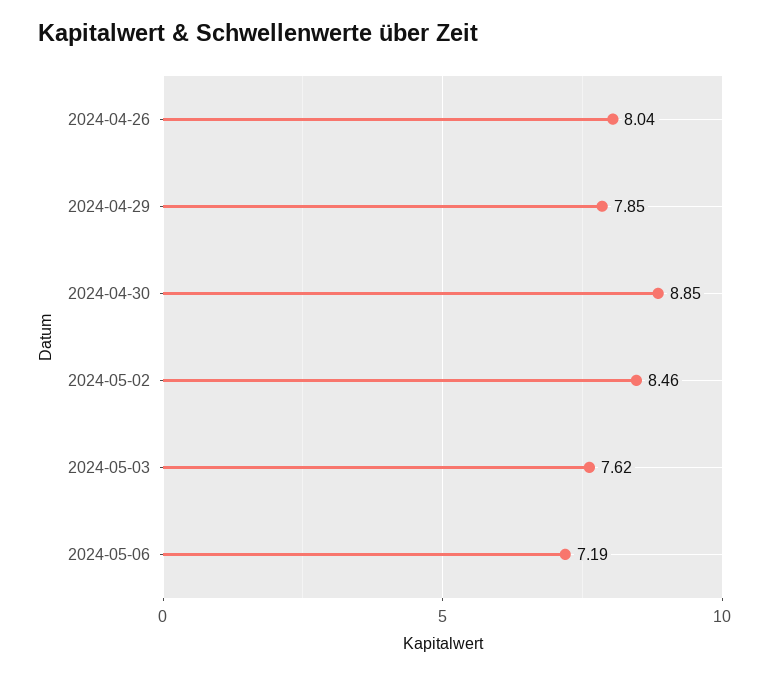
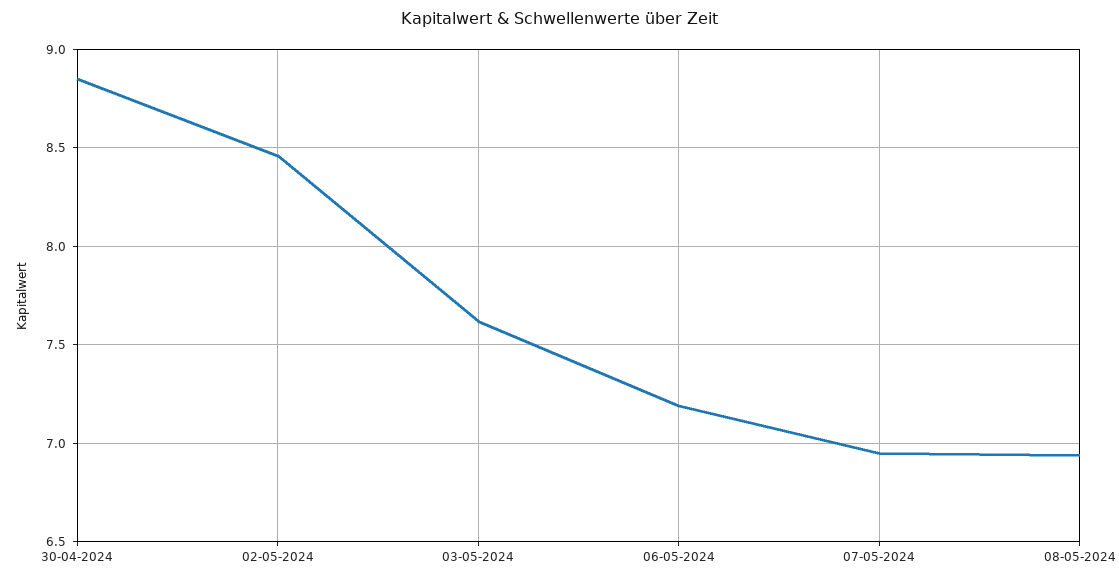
2024-04-26: 8.04 -> none
2024-04-29: 7.85 -> none
07-05-2024: none -> 6.95
08-05-2024: none -> 6.95

